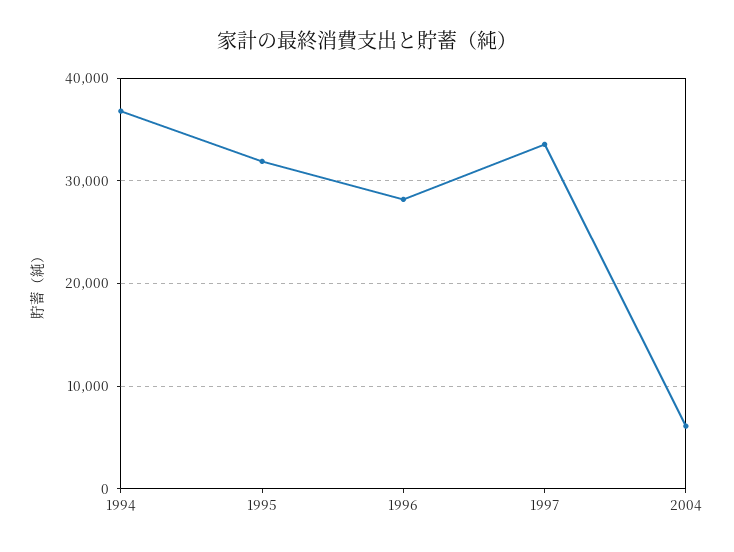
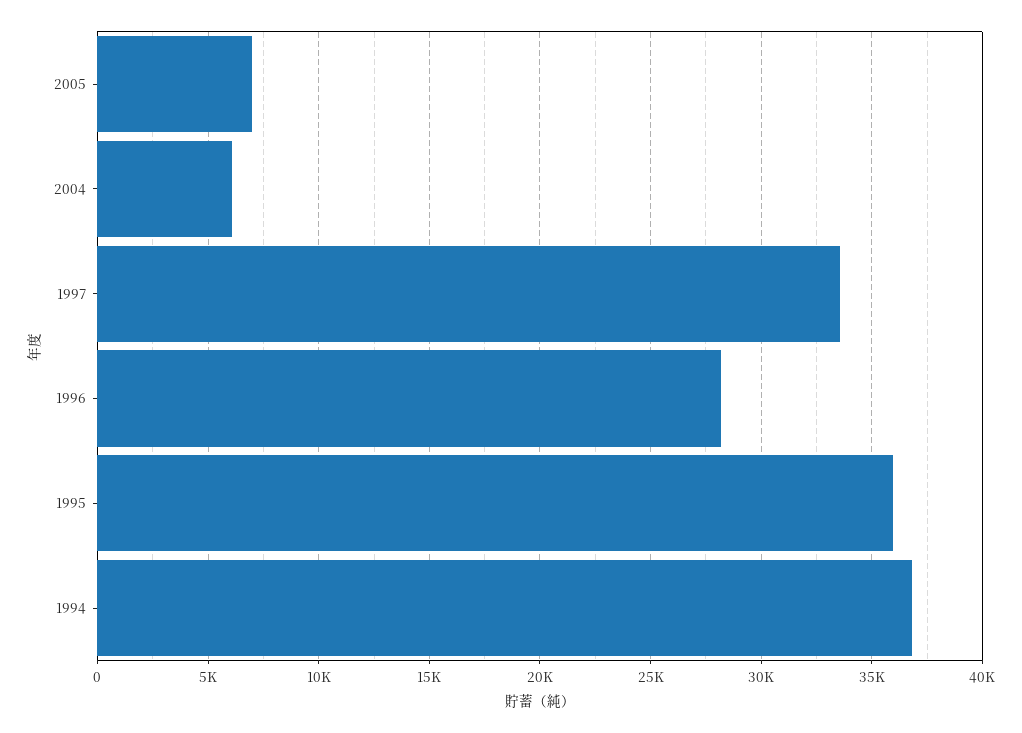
1995: 32000 -> 36000
2005: none -> 7000

